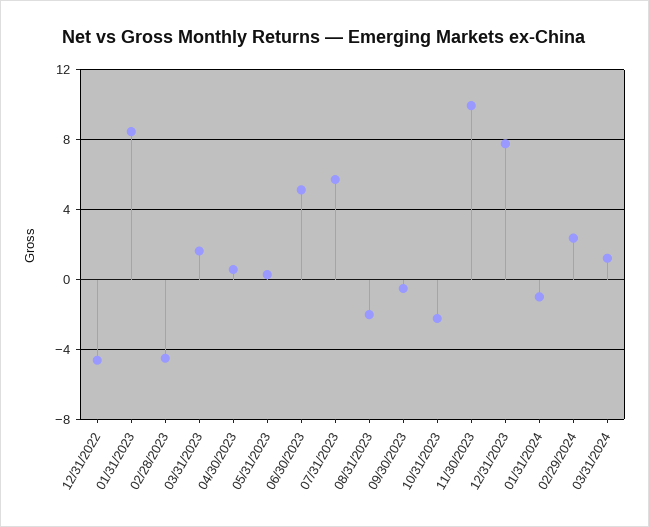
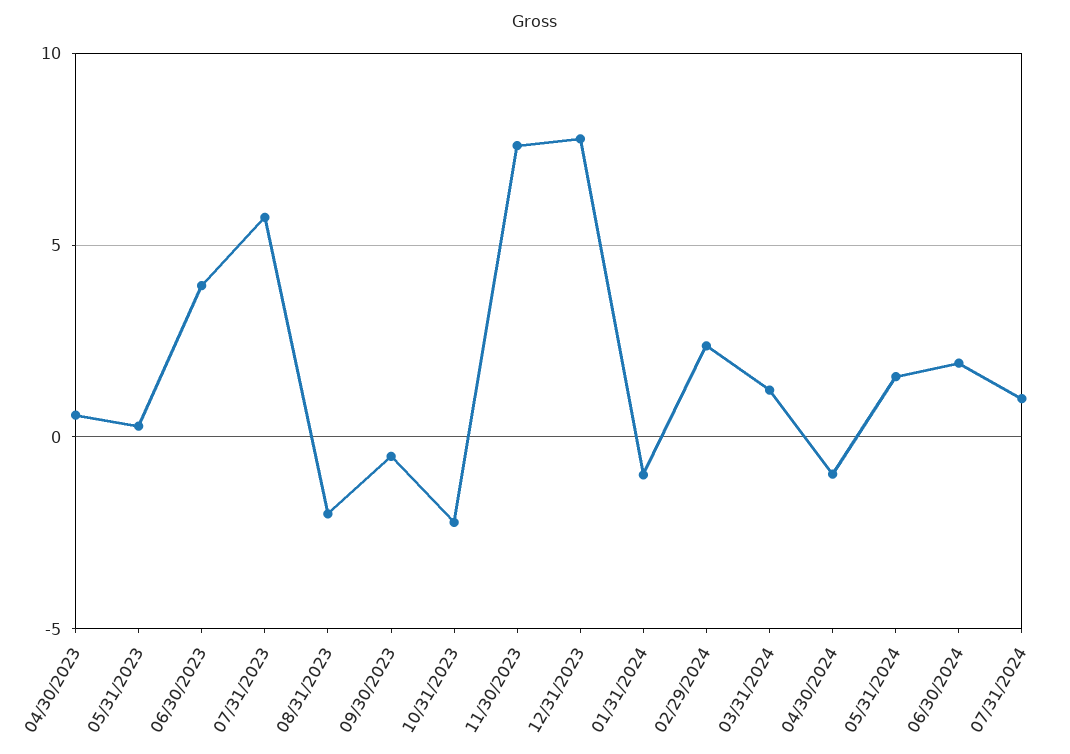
12/31/2022: -4.5 -> none
01/31/2023: 8.5 -> none
02/28/2023: -4.5 -> none
03/31/2023: 1.5 -> none
06/30/2023: 5 -> 4
11/30/2023: 10 -> 7.5
04/30/2024: none -> -1
05/31/2024: none -> 1.5
06/30/2024: none -> 2
07/31/2024: none -> 1

